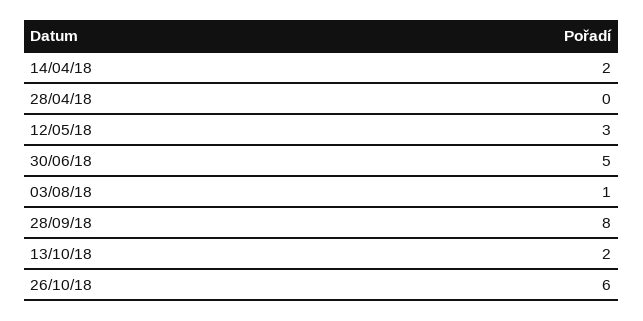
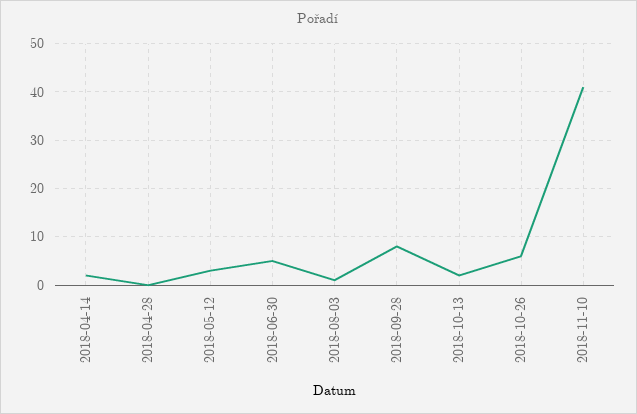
2018-11-10: none -> 40

